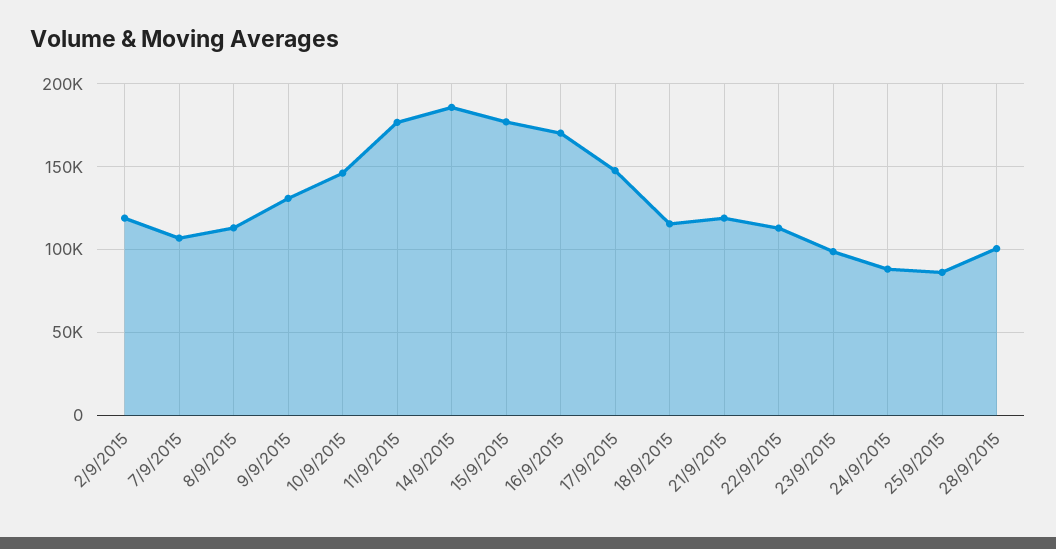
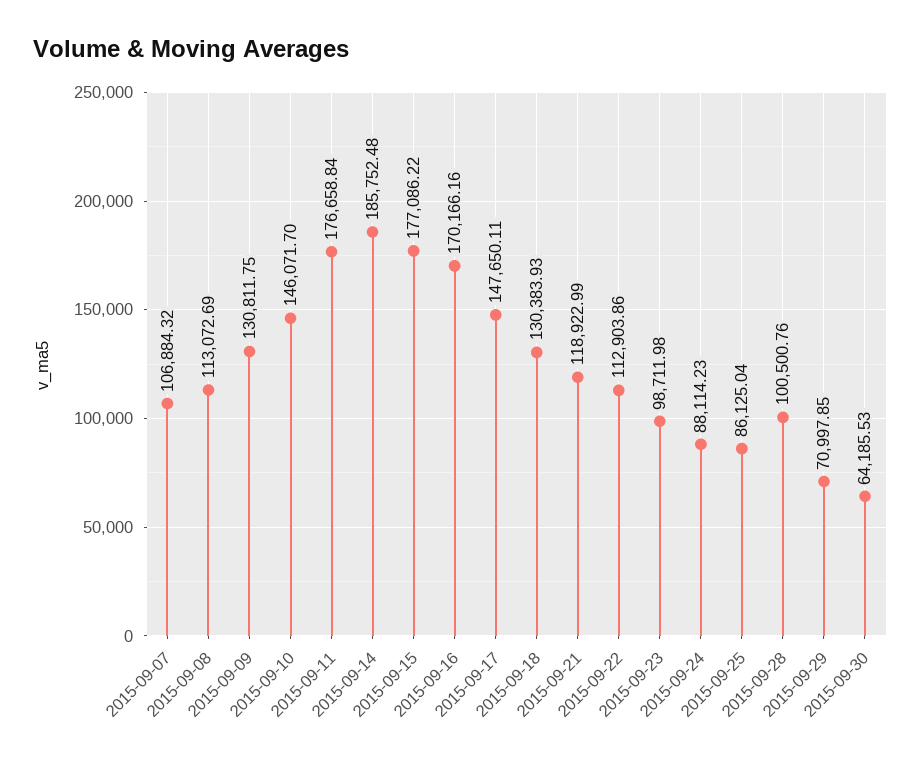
2/9/2015: 120000 -> none
18/9/2015: 115000 -> 130383.93
2015-09-29: none -> 70997.85
2015-09-30: none -> 64185.53

